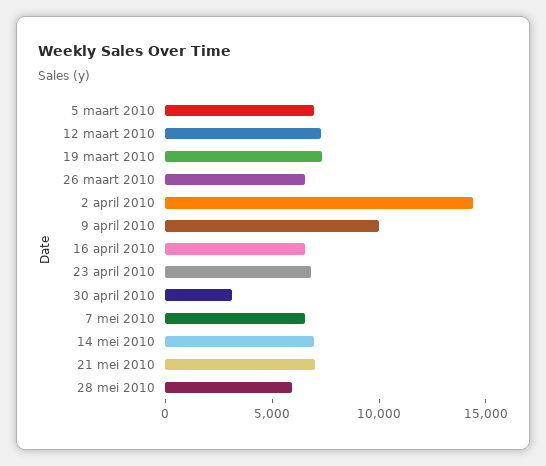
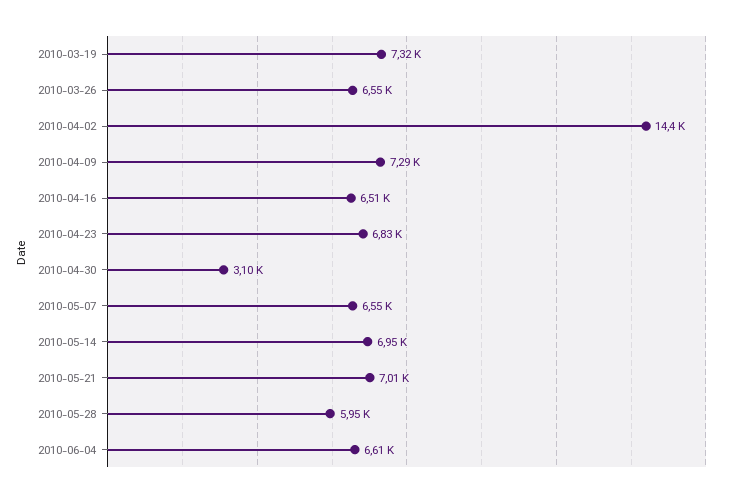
5 maart 2010: 7000 -> none
12 maart 2010: 7000 -> none
9 april 2010: 10000 -> 7290
2010-06-04: none -> 6610

